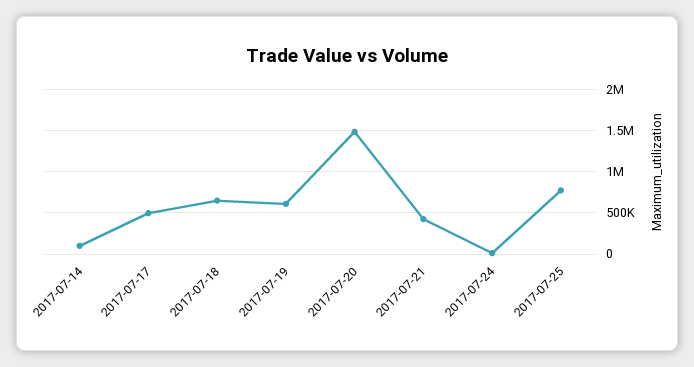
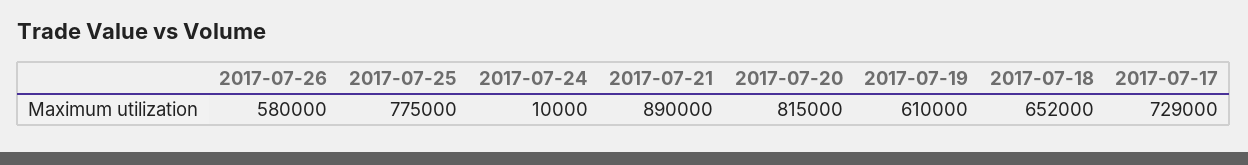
2017-07-14: 100000 -> none
2017-07-17: 500000 -> 729000
2017-07-20: 1500000 -> 815000
2017-07-21: 400000 -> 890000
2017-07-26: none -> 580000

